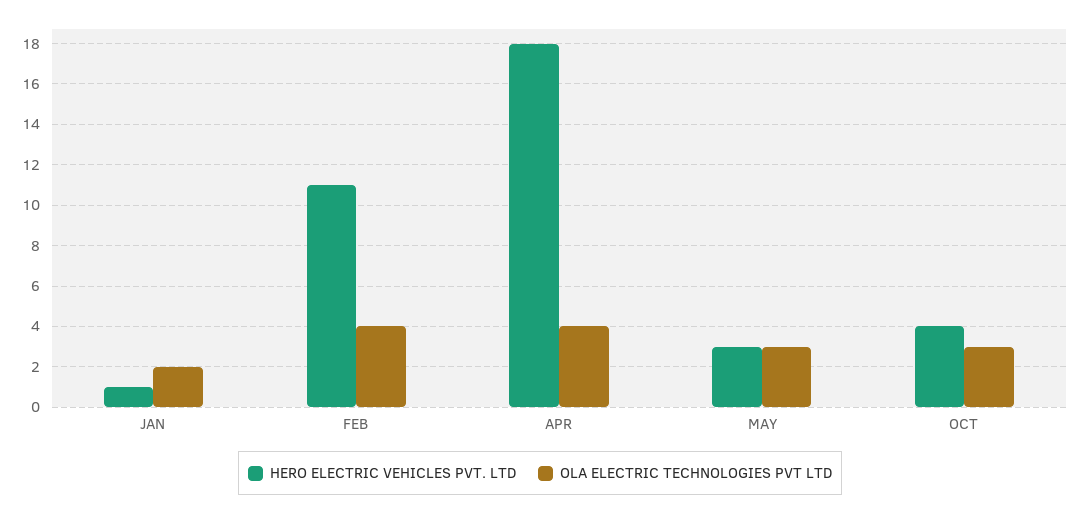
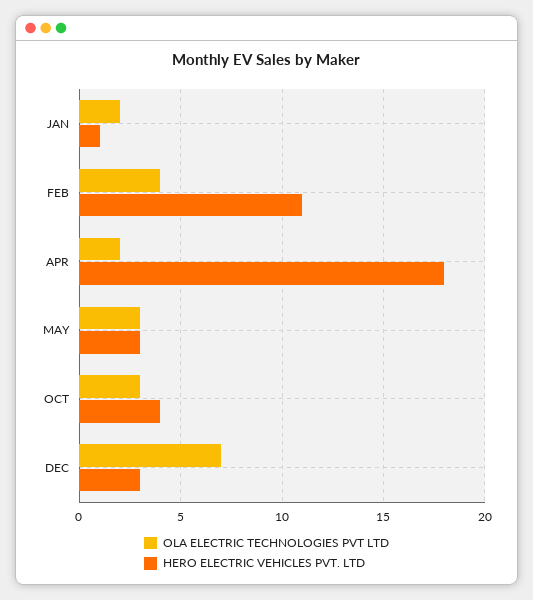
OLA ELECTRIC TECHNOLOGIES PVT LTD, APR: 4 -> 2
OLA ELECTRIC TECHNOLOGIES PVT LTD, DEC: none -> 7
HERO ELECTRIC VEHICLES PVT. LTD, DEC: none -> 3

